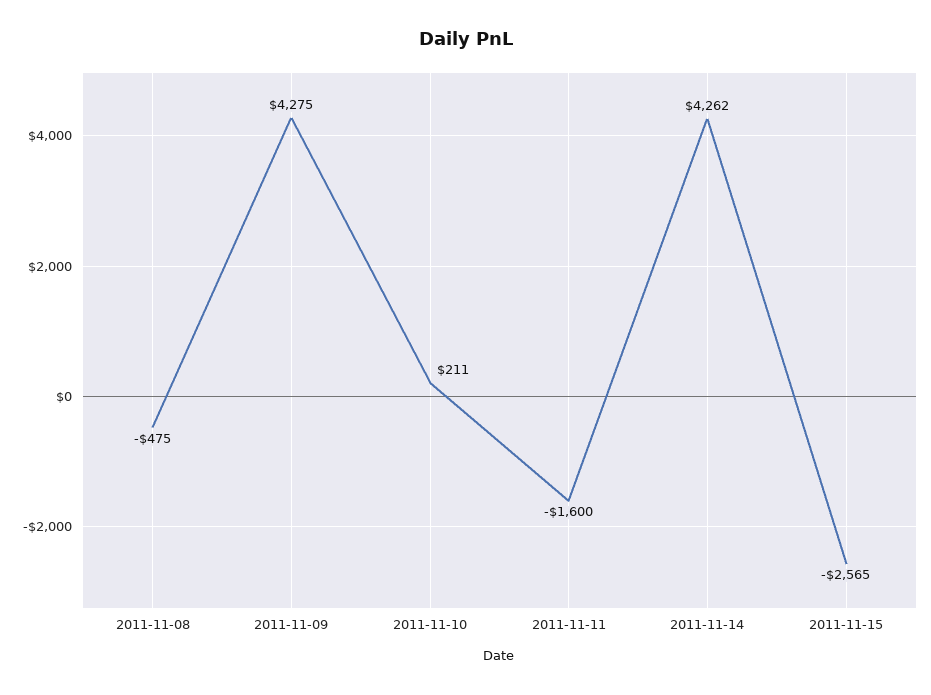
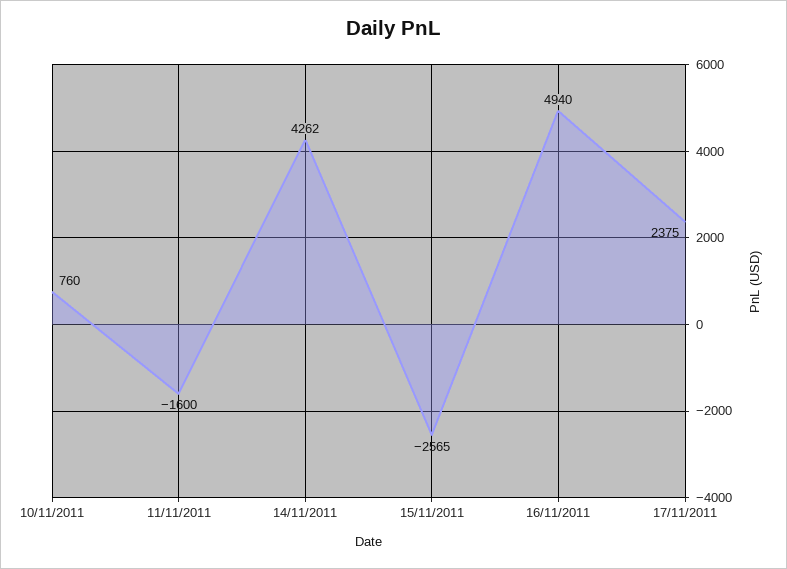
2011-11-08: -475 -> none
2011-11-09: 4275 -> none
2011-11-10: 211 -> 760
16/11/2011: none -> 4940
17/11/2011: none -> 2375

